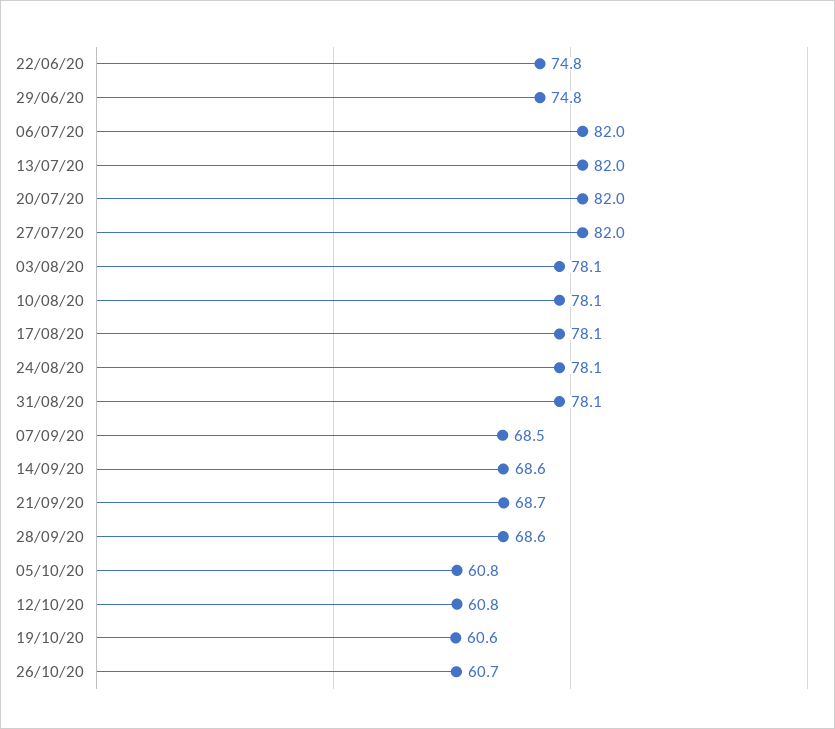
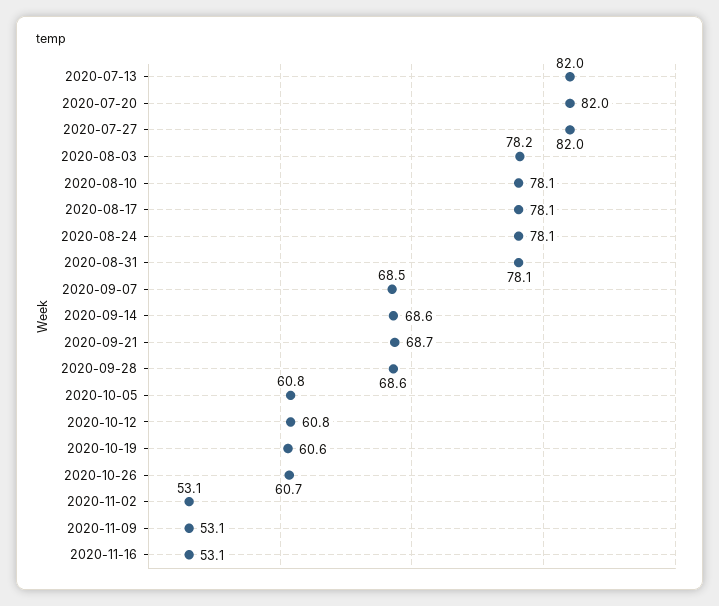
22/06/20: 74.8 -> none
29/06/20: 74.8 -> none
06/07/20: 82 -> none
03/08/20: 78.1 -> 78.2
2020-11-02: none -> 53.1
2020-11-09: none -> 53.1
2020-11-16: none -> 53.1

